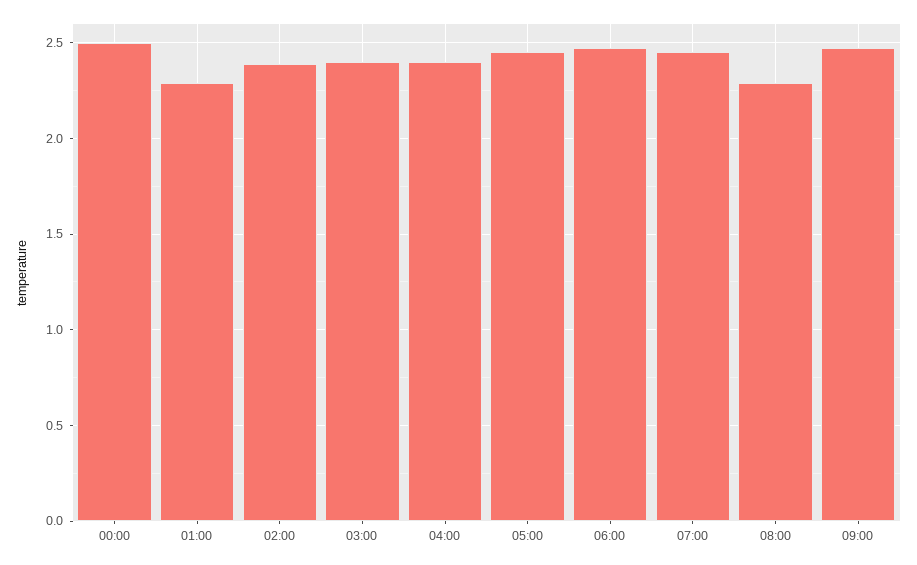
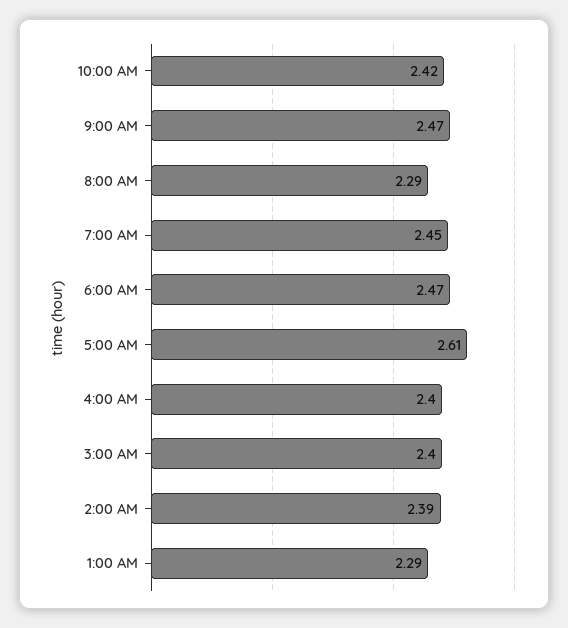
00:00: 2.5 -> none
05:00: 2.45 -> 2.61
10:00 AM: none -> 2.42

